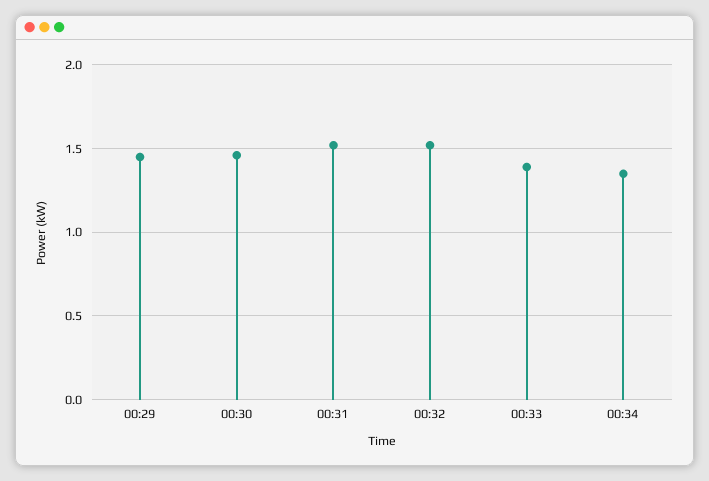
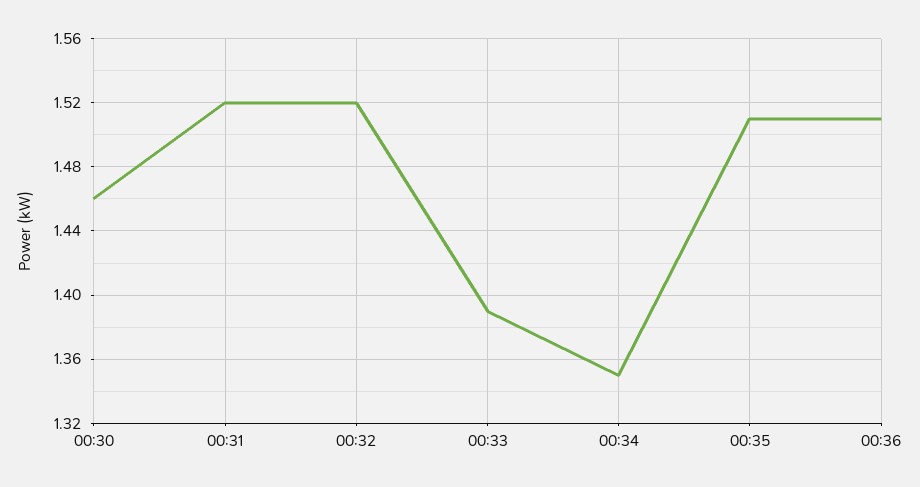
00:29: 1.45 -> none
00:35: none -> 1.51
00:36: none -> 1.51

